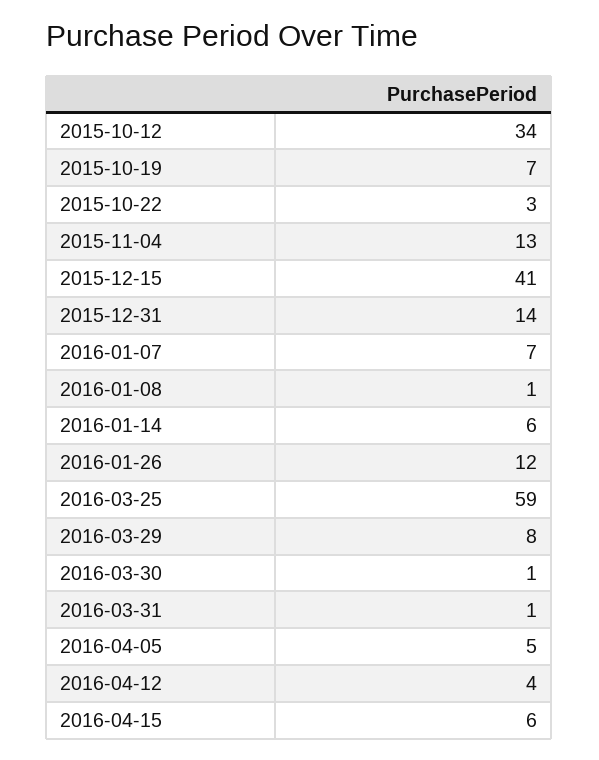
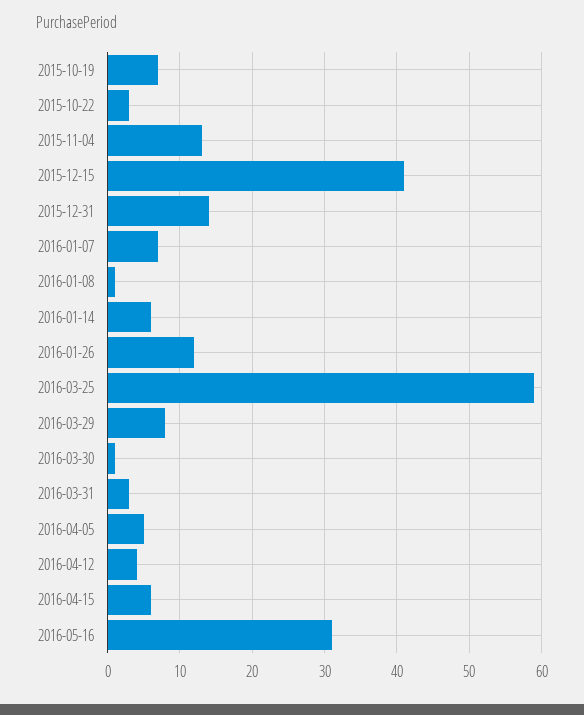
2015-10-12: 34 -> none
2016-03-31: 1 -> 3
2016-05-16: none -> 31

